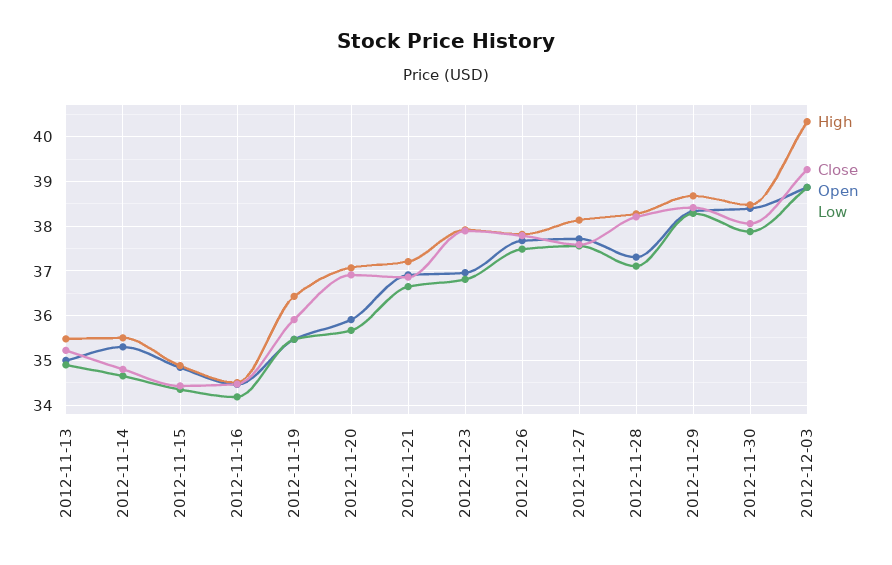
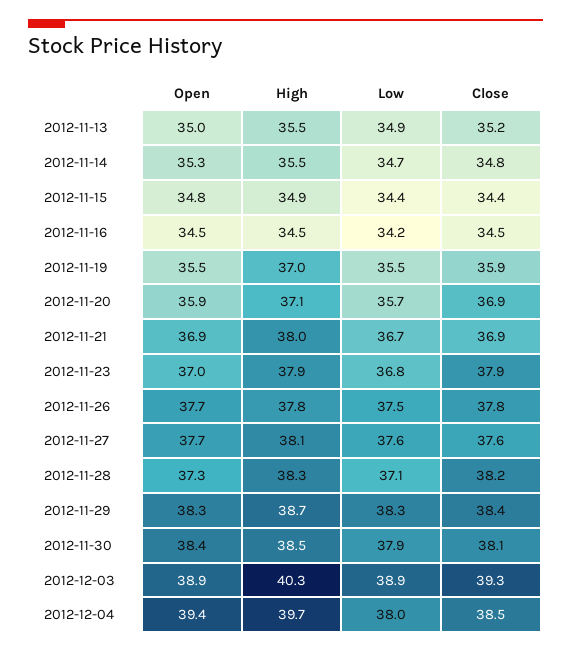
High, 2012-11-19: 36.4 -> 37
High, 2012-11-21: 37.2 -> 38
Open, 2012-12-04: none -> 39.4
High, 2012-12-04: none -> 39.7
Low, 2012-12-04: none -> 38
Close, 2012-12-04: none -> 38.5

